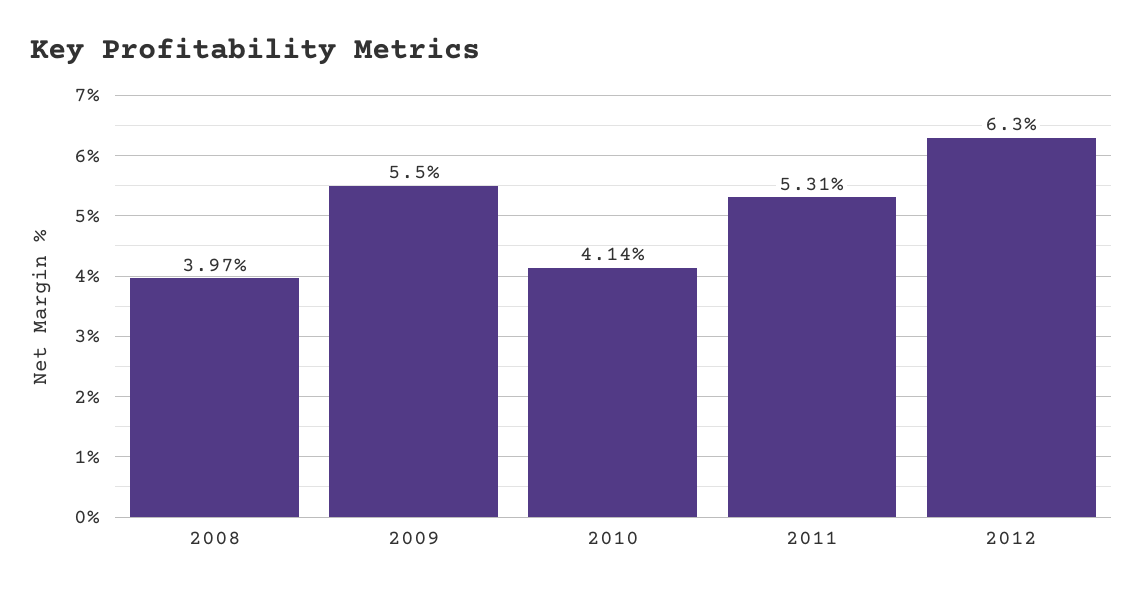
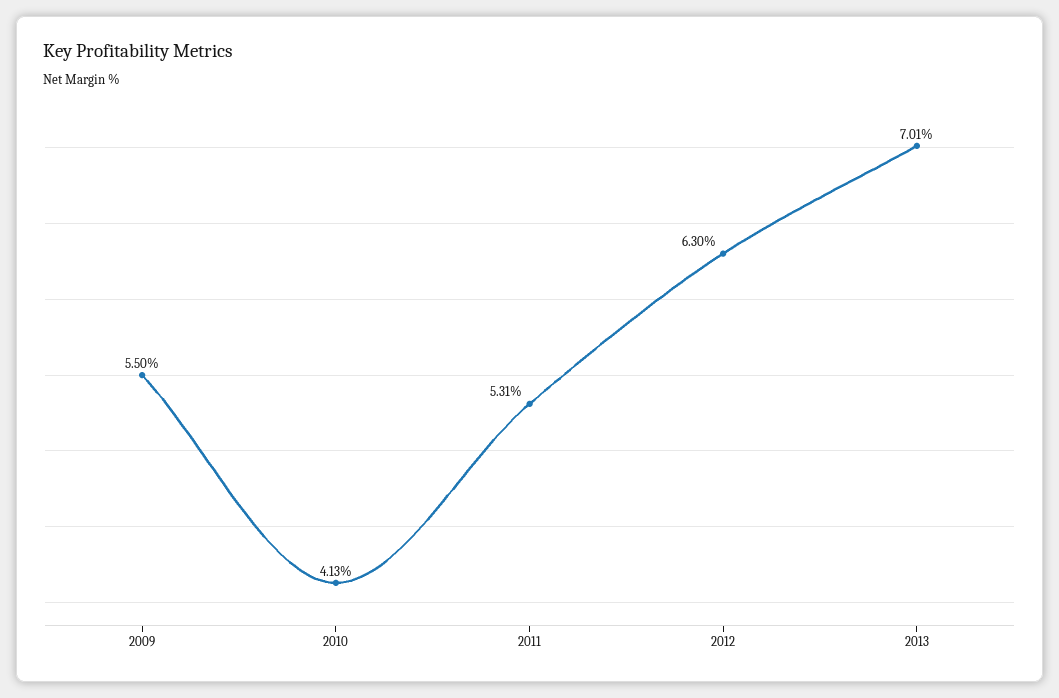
2008: 3.97 -> none
2010: 4.14 -> 4.13
2013: none -> 7.01

